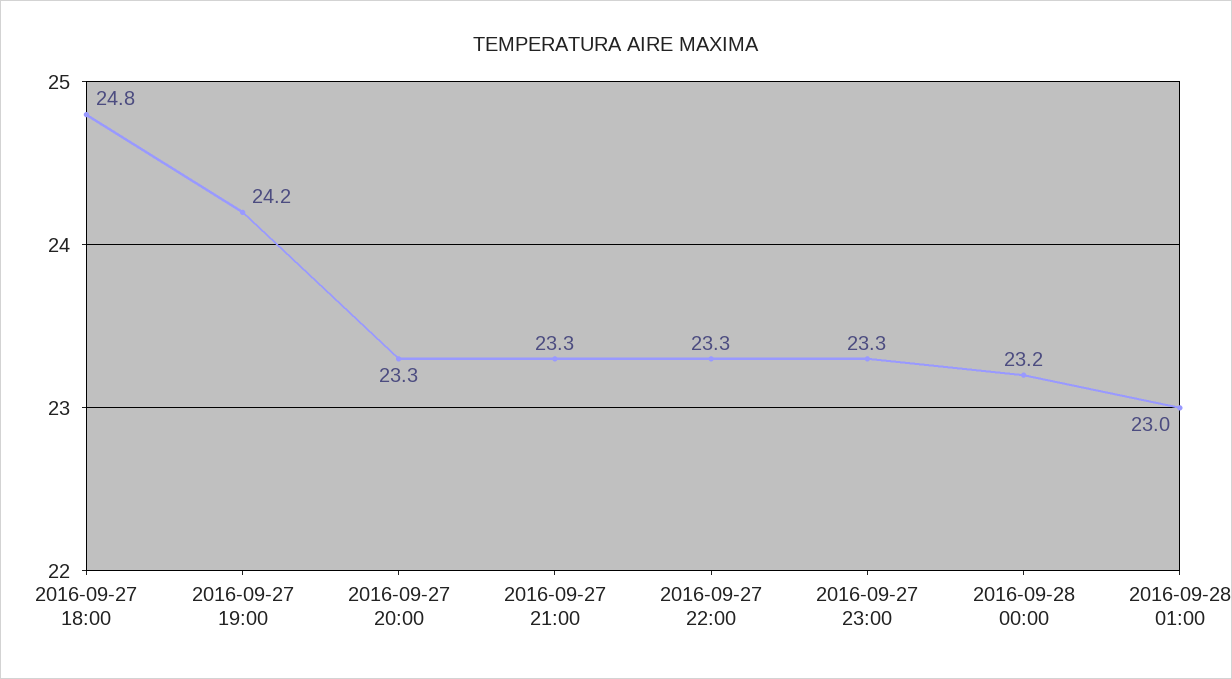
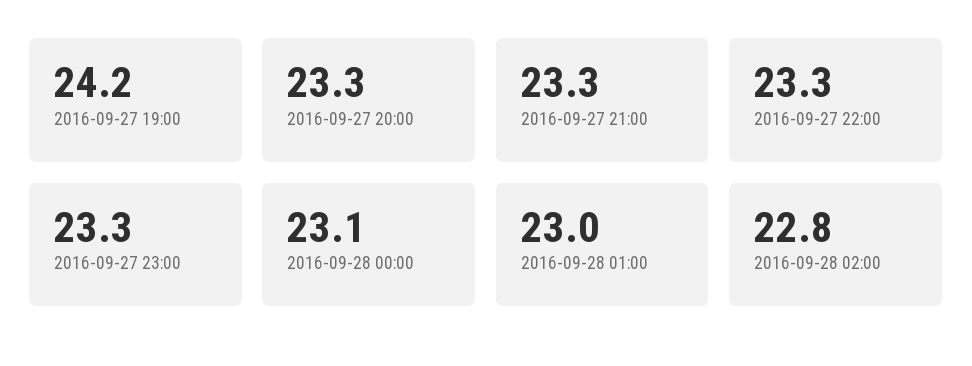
2016-09-27 18:00: 24.8 -> none
2016-09-28 00:00: 23.2 -> 23.1
2016-09-28 02:00: none -> 22.8

